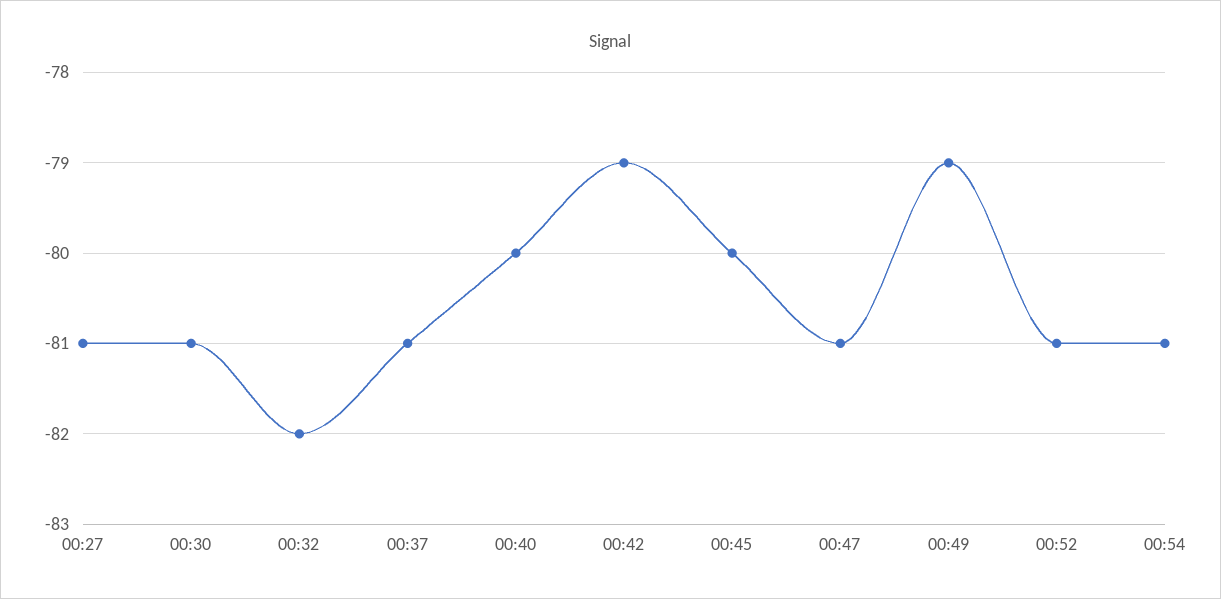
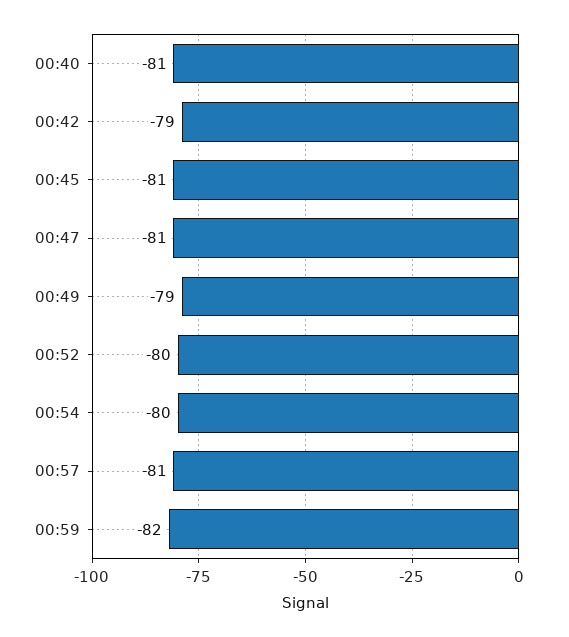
00:27: -81 -> none
00:30: -81 -> none
00:32: -82 -> none
00:37: -81 -> none
00:40: -80 -> -81
00:45: -80 -> -81
00:52: -81 -> -80
00:54: -81 -> -80
00:57: none -> -81
00:59: none -> -82

